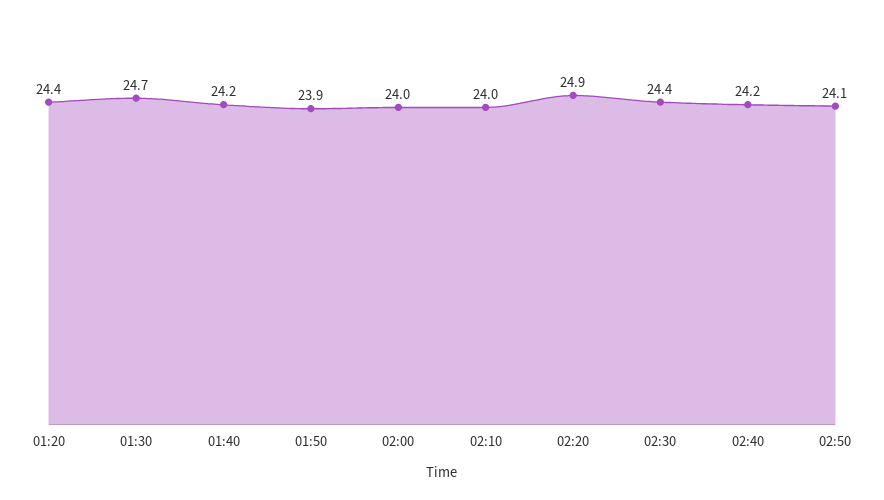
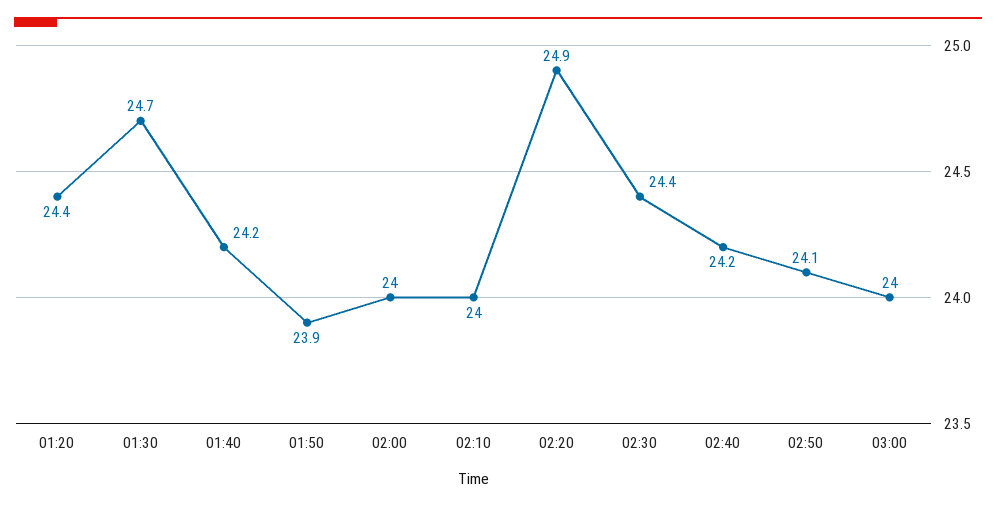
03:00: none -> 24

